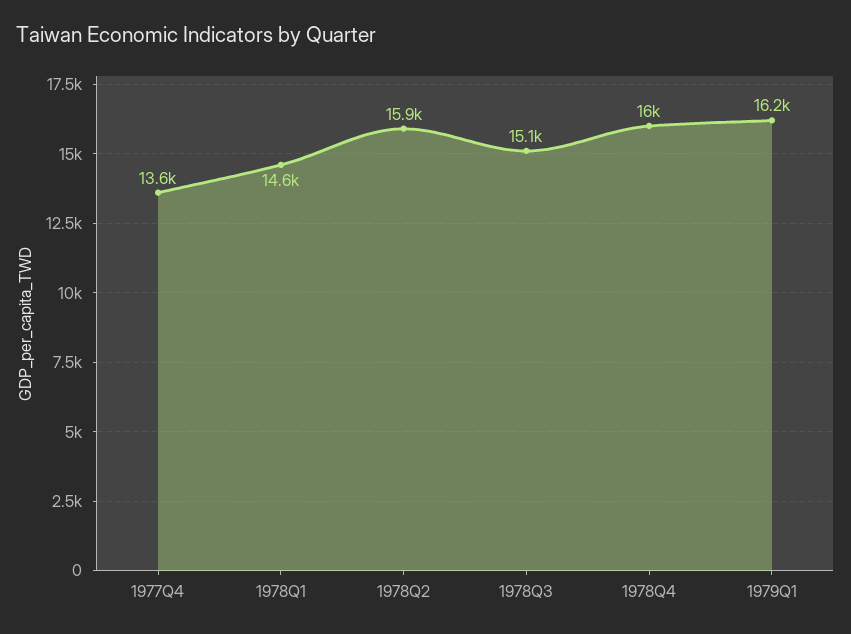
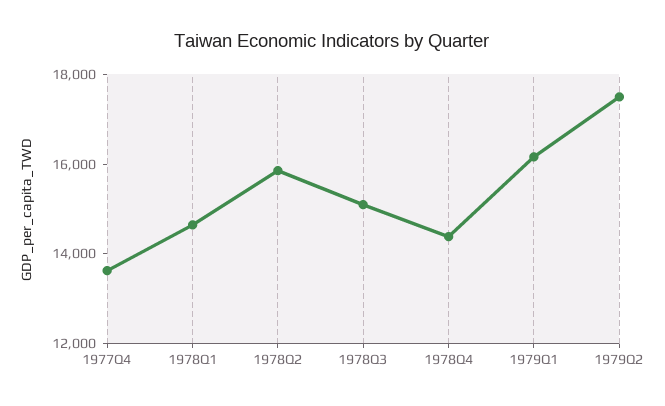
1978Q4: 16000 -> 14500
1979Q2: none -> 17500

